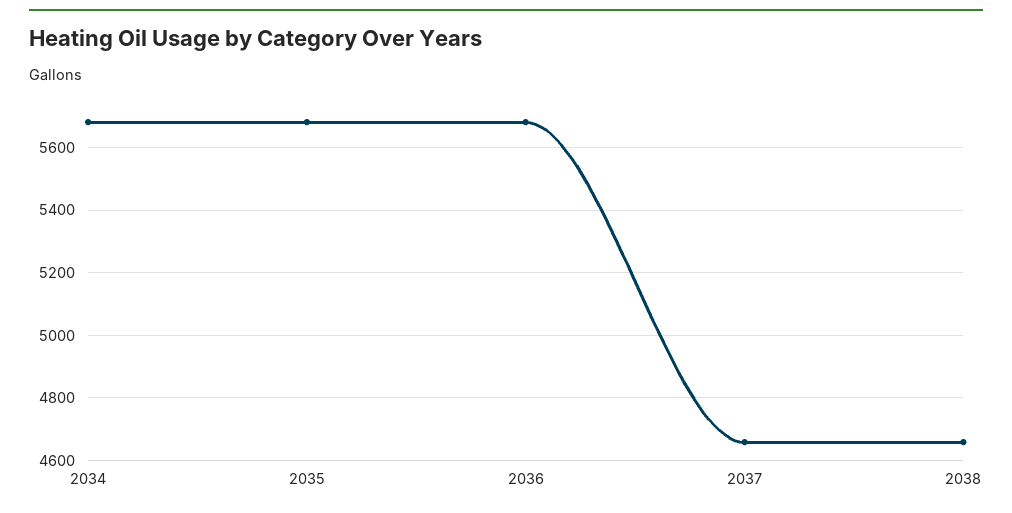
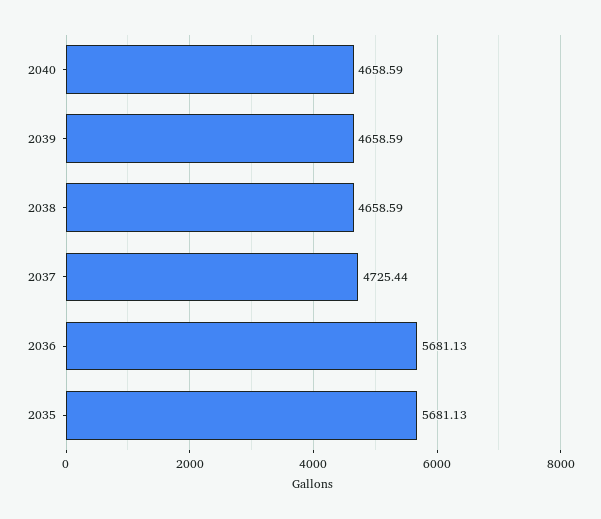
2034: 5680 -> none
2037: 4660 -> 4725.44
2040: none -> 4658.59
2039: none -> 4658.59

